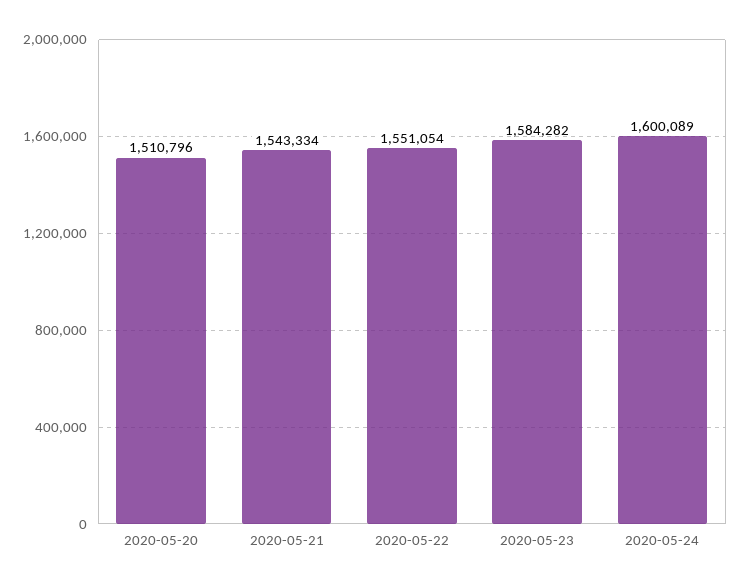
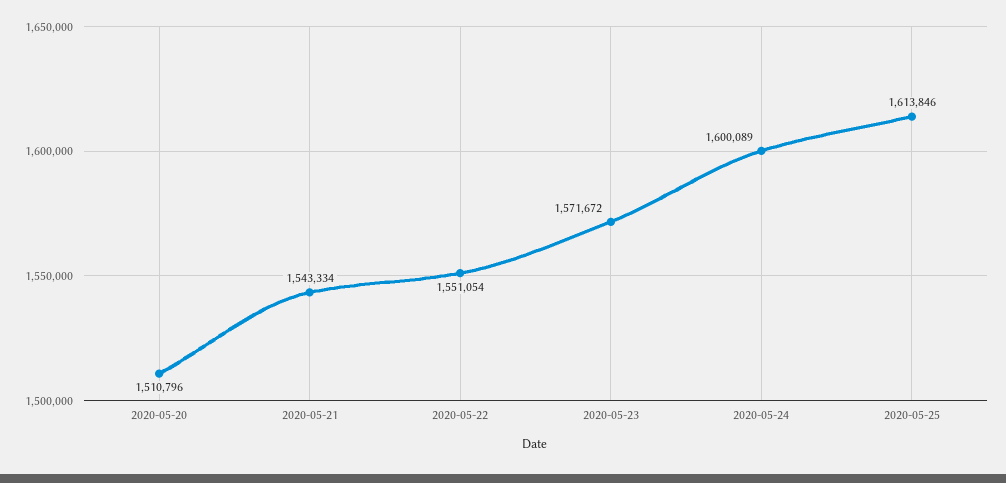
2020-05-23: 1584282 -> 1571672
2020-05-25: none -> 1613846

